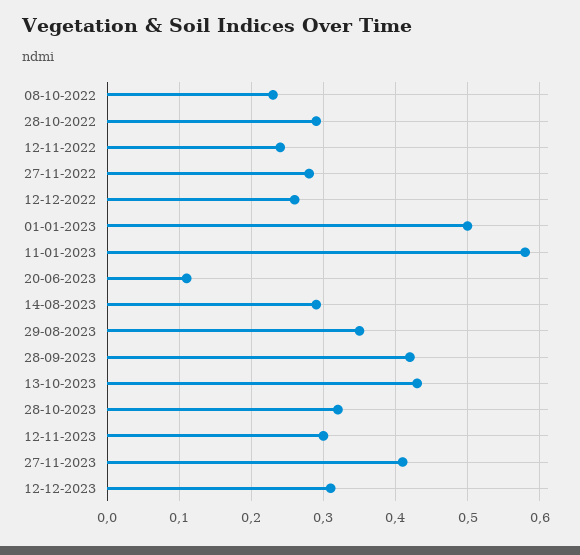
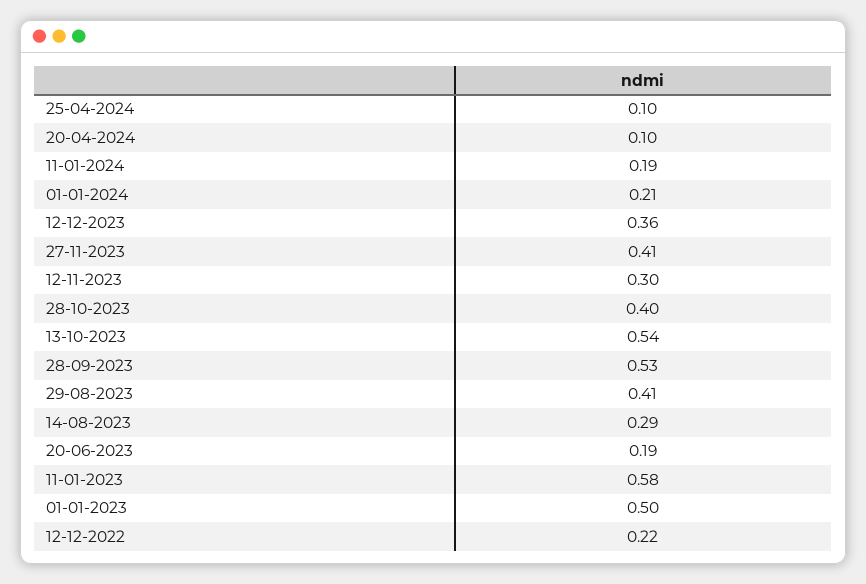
08-10-2022: 0.23 -> none
28-10-2022: 0.29 -> none
12-11-2022: 0.24 -> none
27-11-2022: 0.28 -> none
12-12-2022: 0.26 -> 0.22
20-06-2023: 0.11 -> 0.19
29-08-2023: 0.35 -> 0.41
28-09-2023: 0.42 -> 0.53
13-10-2023: 0.43 -> 0.54
28-10-2023: 0.32 -> 0.4
12-12-2023: 0.31 -> 0.36
25-04-2024: none -> 0.1
20-04-2024: none -> 0.1
11-01-2024: none -> 0.19
01-01-2024: none -> 0.21

